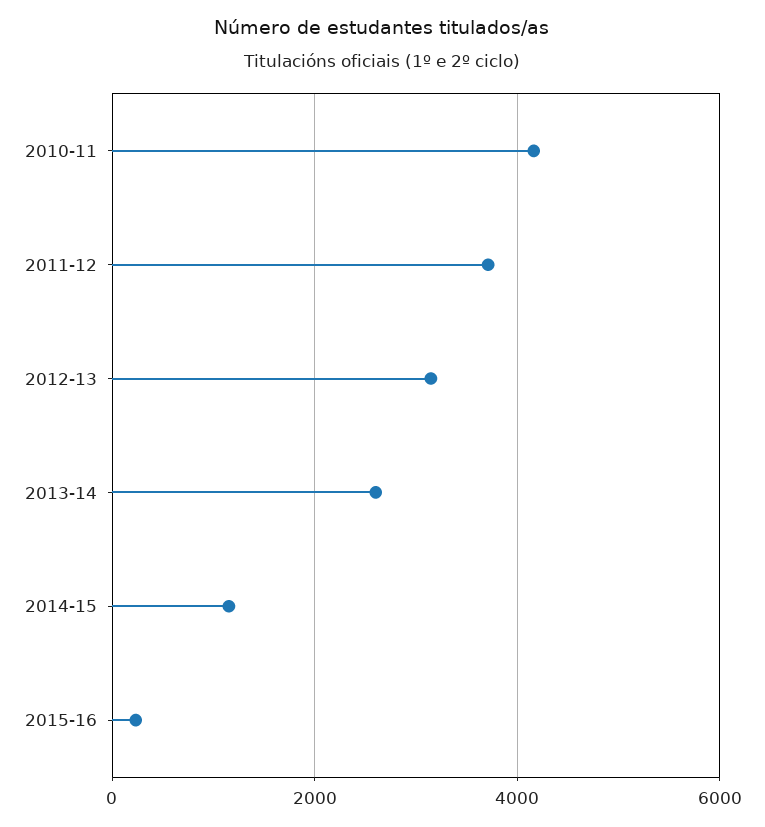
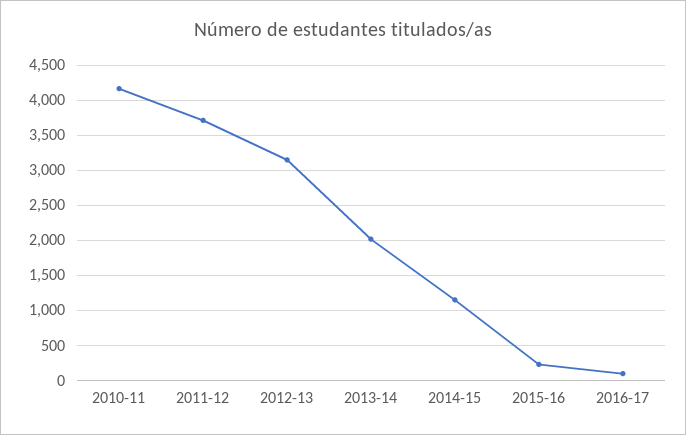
2013-14: 2600 -> 2000
2016-17: none -> 100

